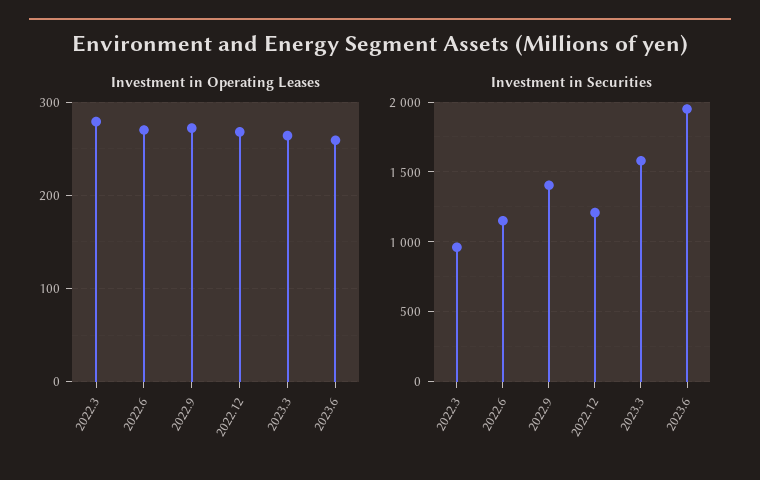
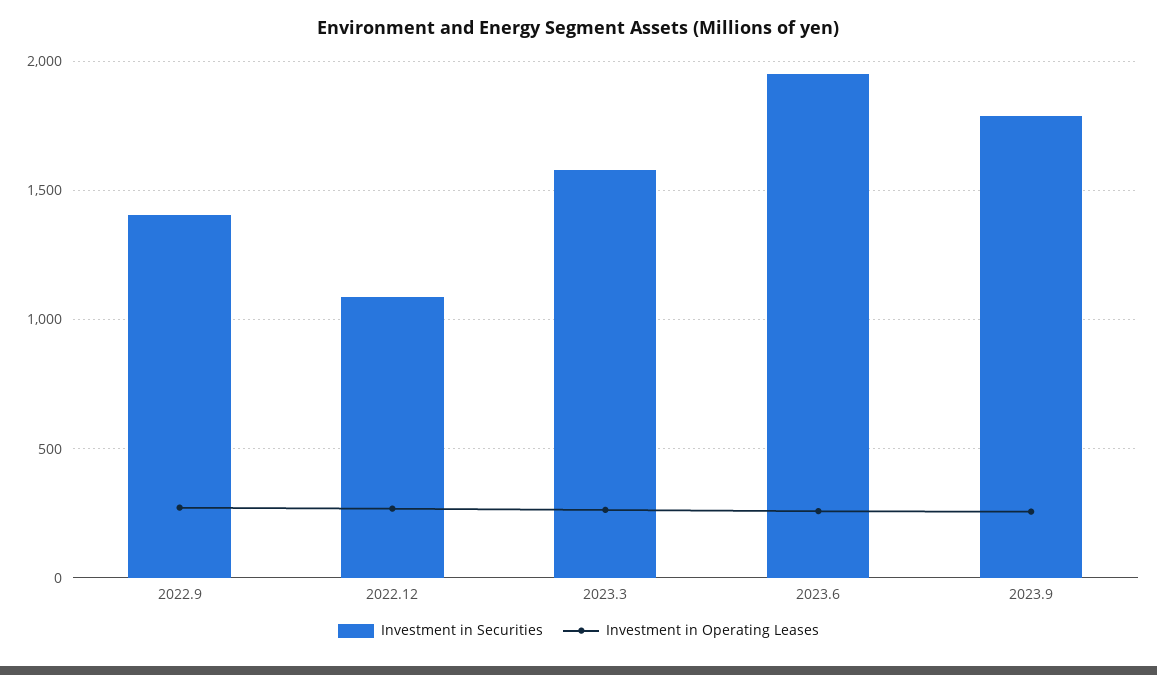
Investment in Operating Leases, 2022.3: 280 -> none
Investment in Operating Leases, 2022.6: 270 -> none
Investment in Securities, 2022.3: 950 -> none
Investment in Securities, 2022.6: 1150 -> none
Investment in Securities, 2022.12: 1200 -> 1100
Investment in Securities, 2023.9: none -> 1800
Investment in Operating Leases, 2023.9: none -> 250

